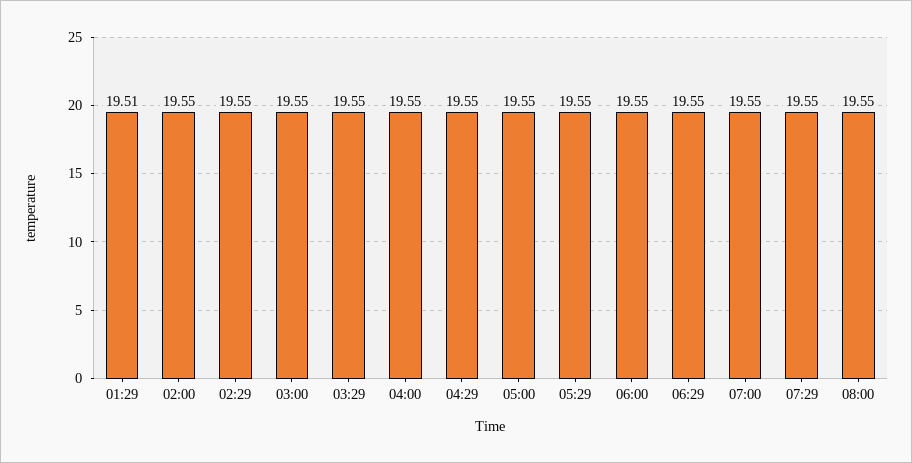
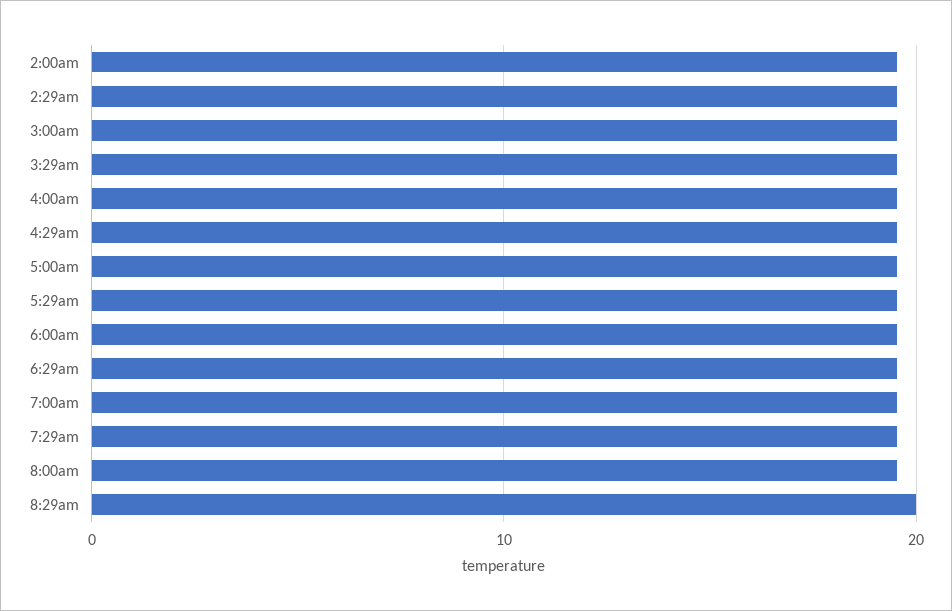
01:29: 19.51 -> none
8:29am: none -> 20

